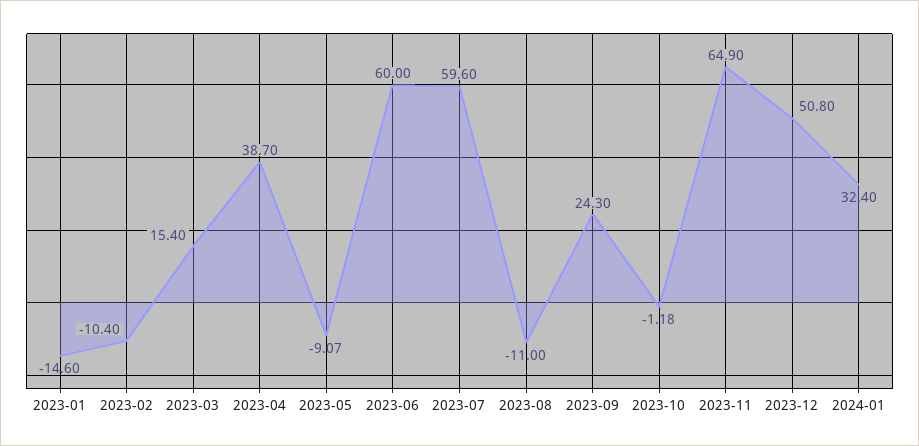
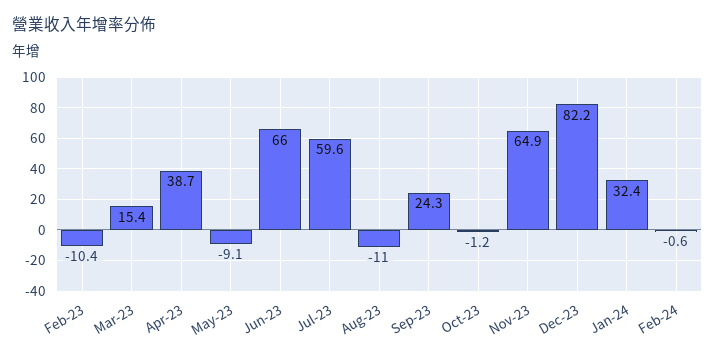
2023-01: -14.6 -> none
2023-06: 60 -> 66
2023-12: 50.8 -> 82.2
Feb-24: none -> -0.6

